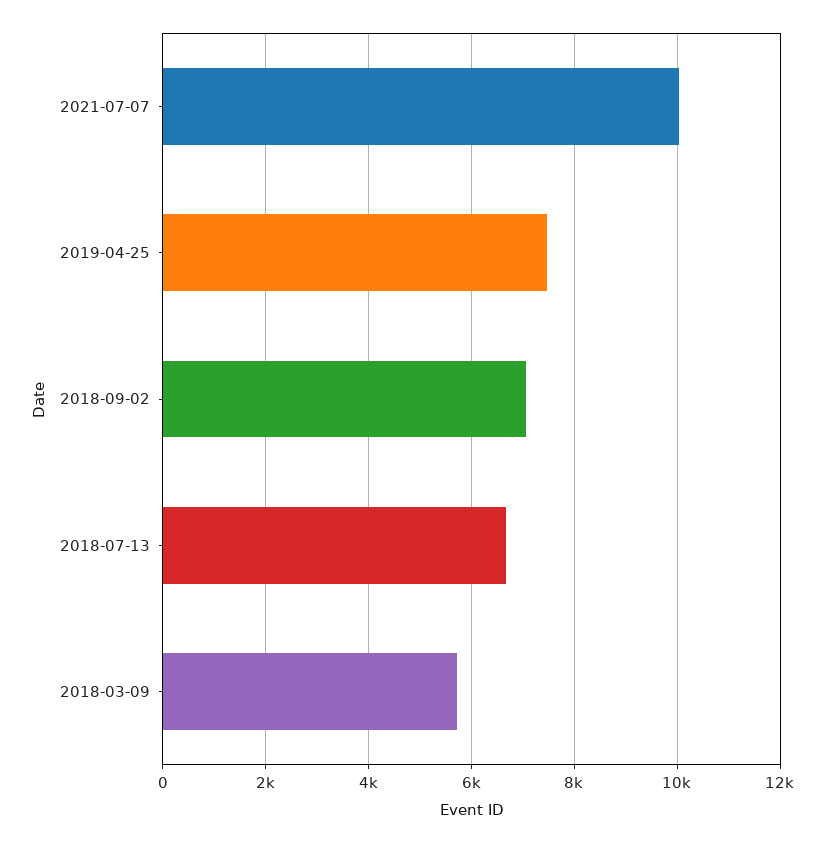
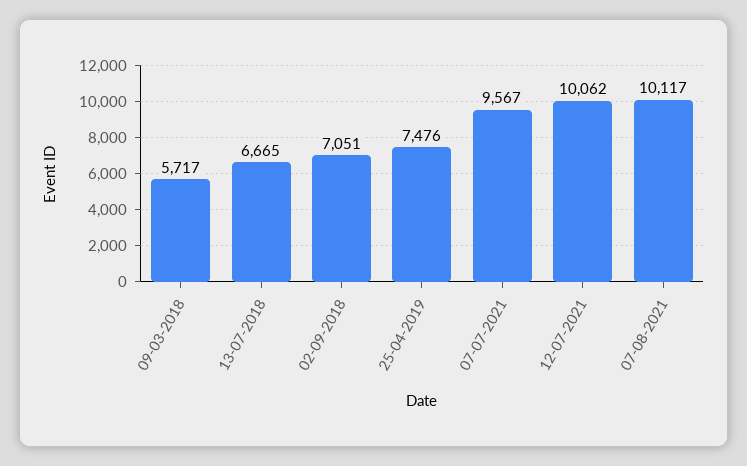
2021-07-07: 10000 -> 9567
12-07-2021: none -> 10062
07-08-2021: none -> 10117

